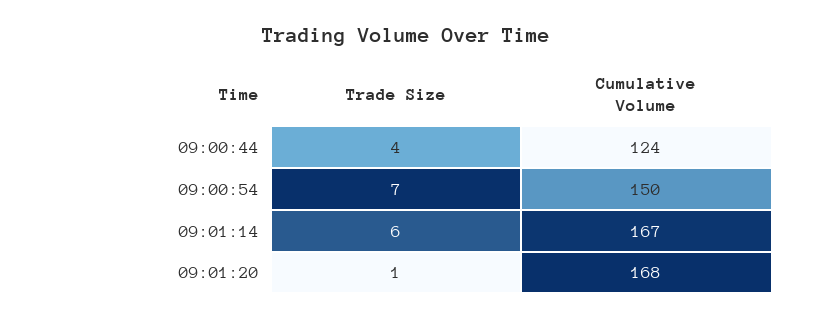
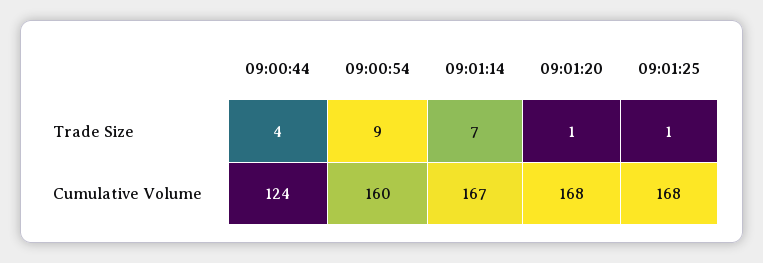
Trade Size, 09:00:54: 7 -> 9
Cumulative Volume, 09:00:54: 150 -> 160
Trade Size, 09:01:14: 6 -> 7
Trade Size, 09:01:25: none -> 1
Cumulative Volume, 09:01:25: none -> 168

